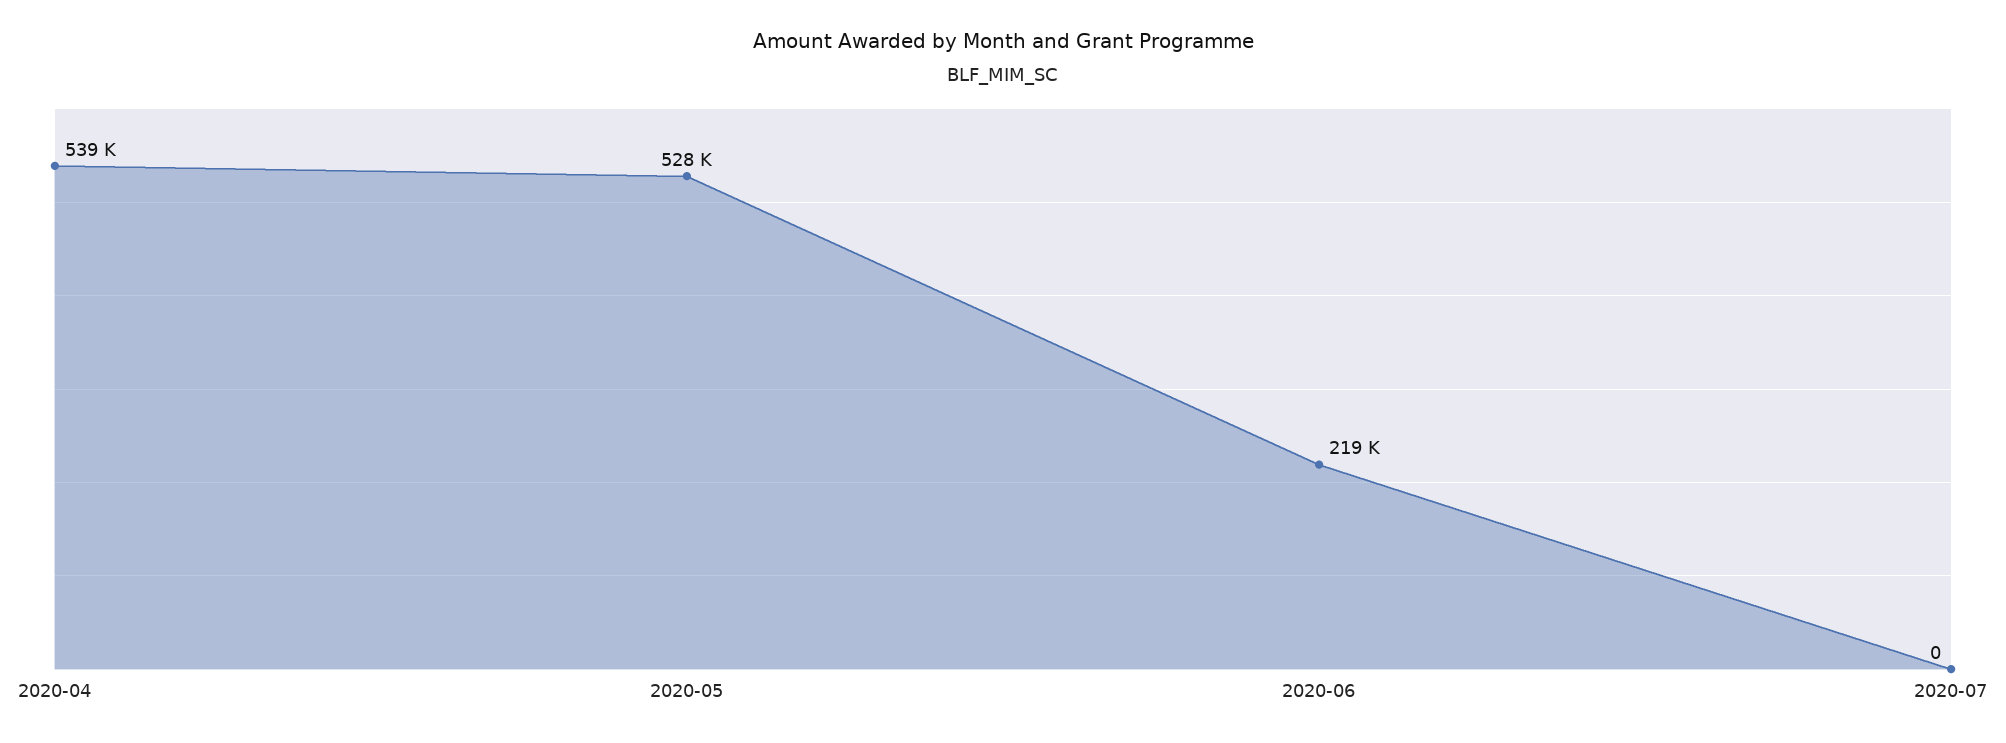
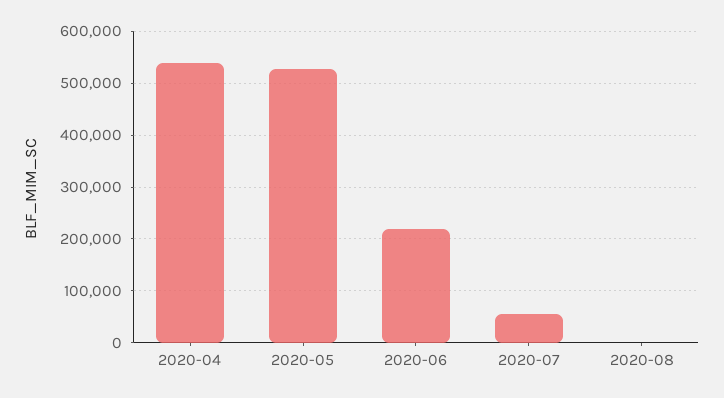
2020-07: 0 -> 60000
2020-08: none -> 0

